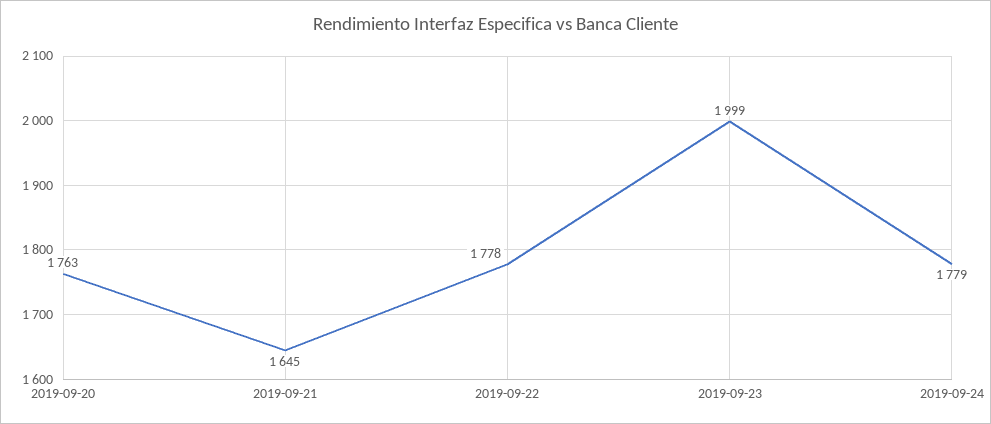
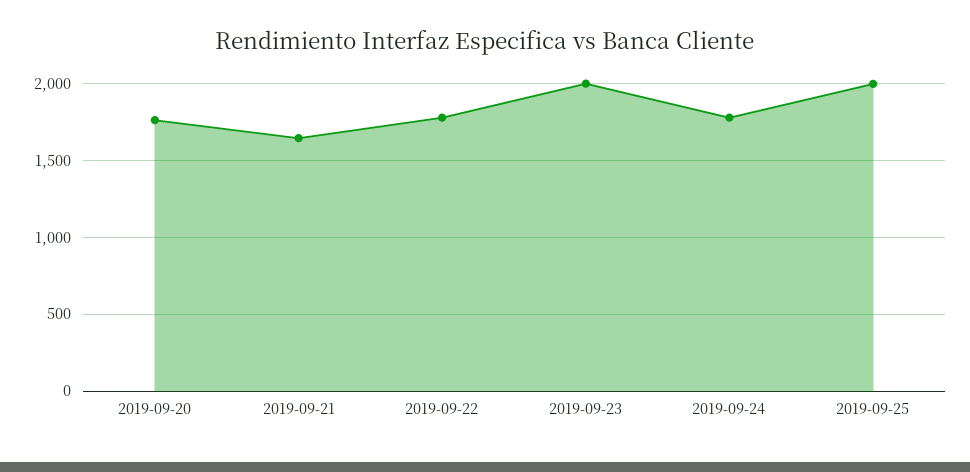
2019-09-25: none -> 2000

